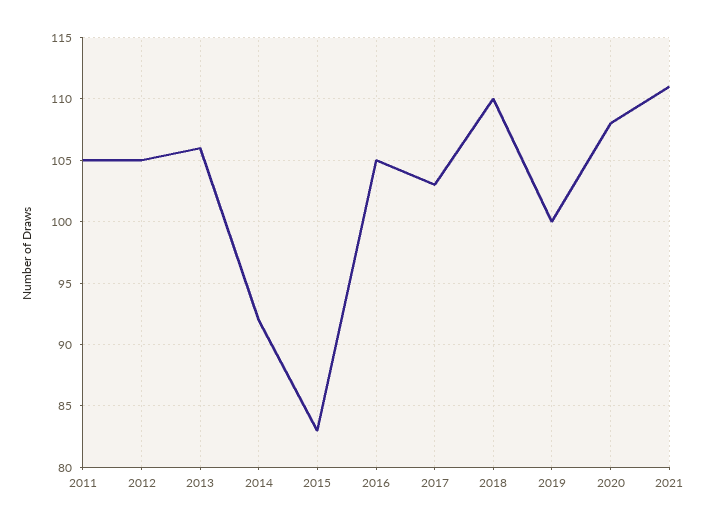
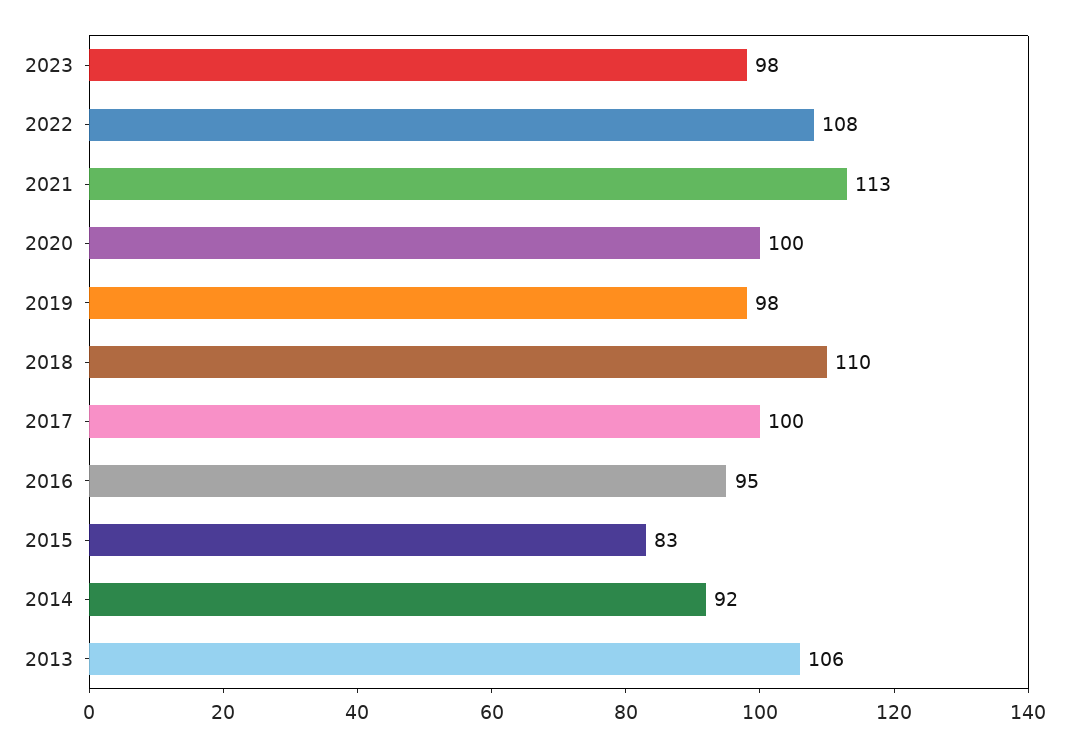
2011: 105 -> none
2012: 105 -> none
2016: 105 -> 95
2017: 103 -> 100
2019: 100 -> 98
2020: 108 -> 100
2021: 111 -> 113
2023: none -> 98
2022: none -> 108

